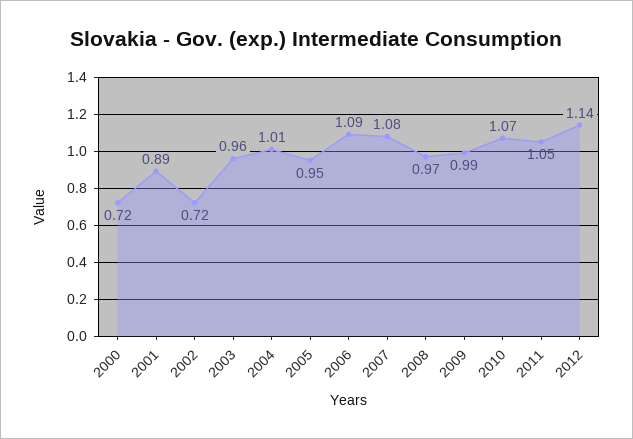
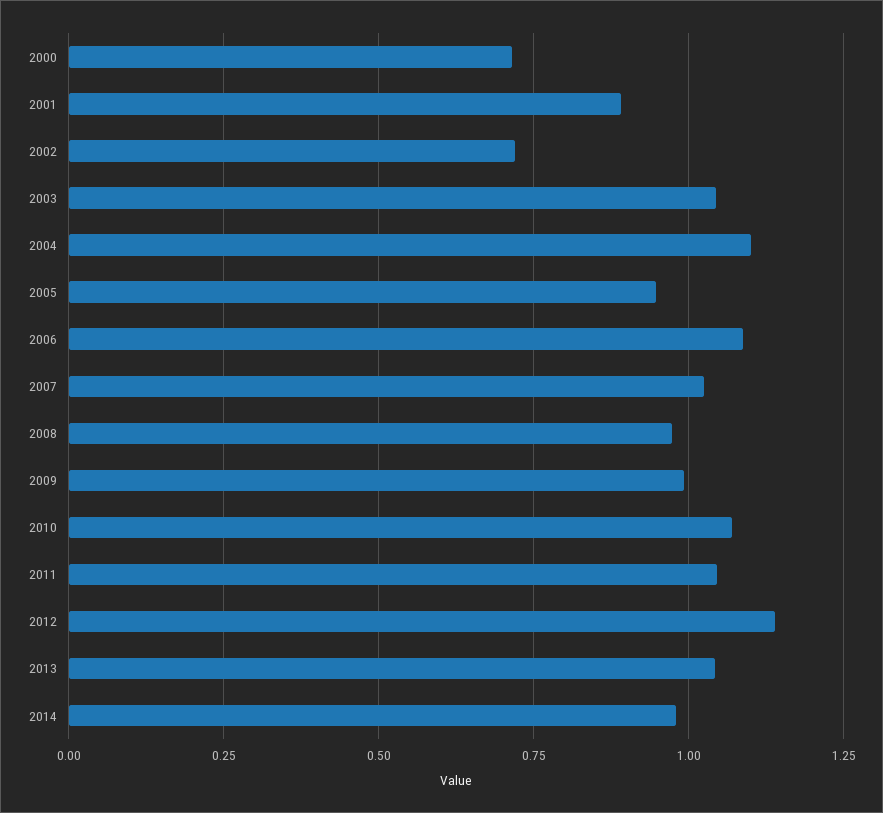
2003: 0.96 -> 1.05
2004: 1.01 -> 1.1
2007: 1.08 -> 1.025
2013: none -> 1.05
2014: none -> 0.975

